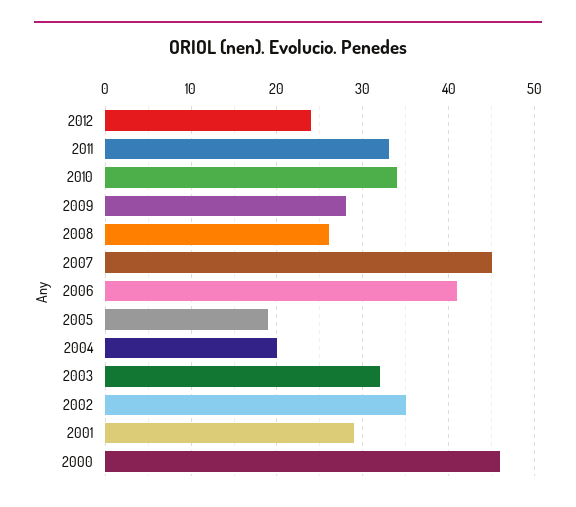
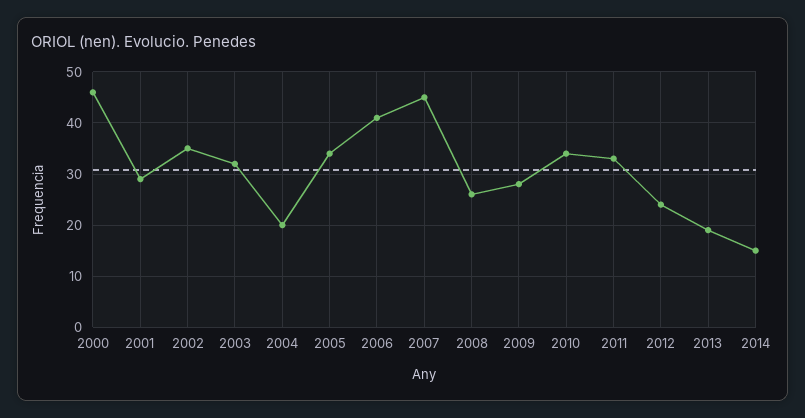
2005: 19 -> 35
2013: none -> 20
2014: none -> 15

